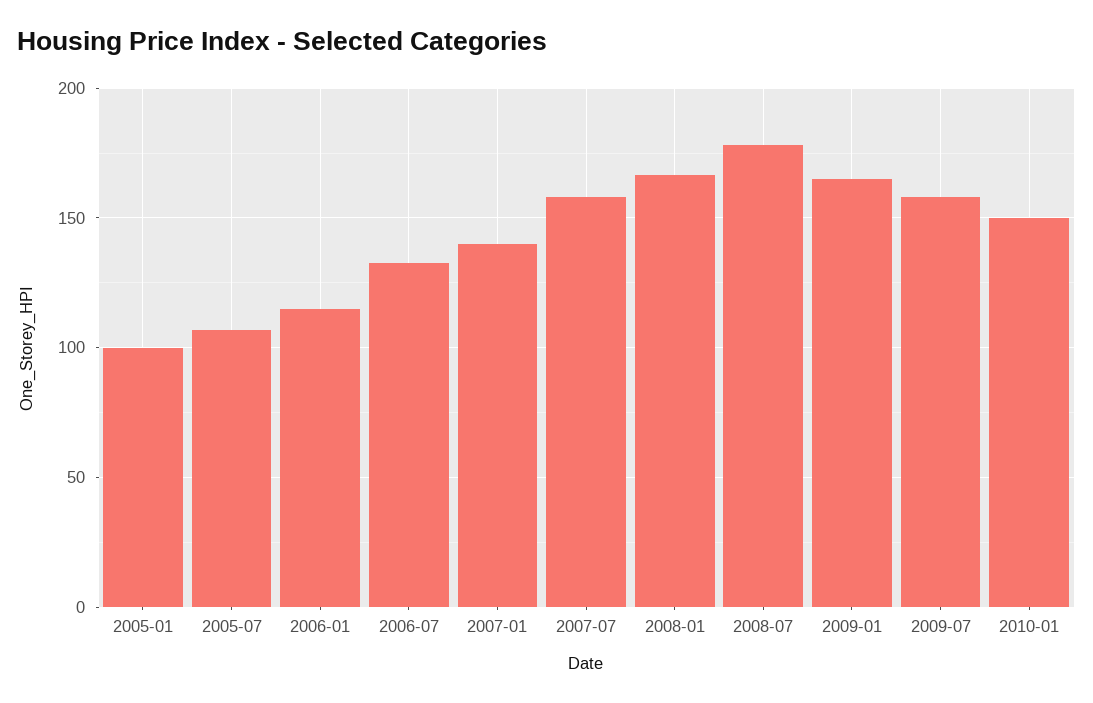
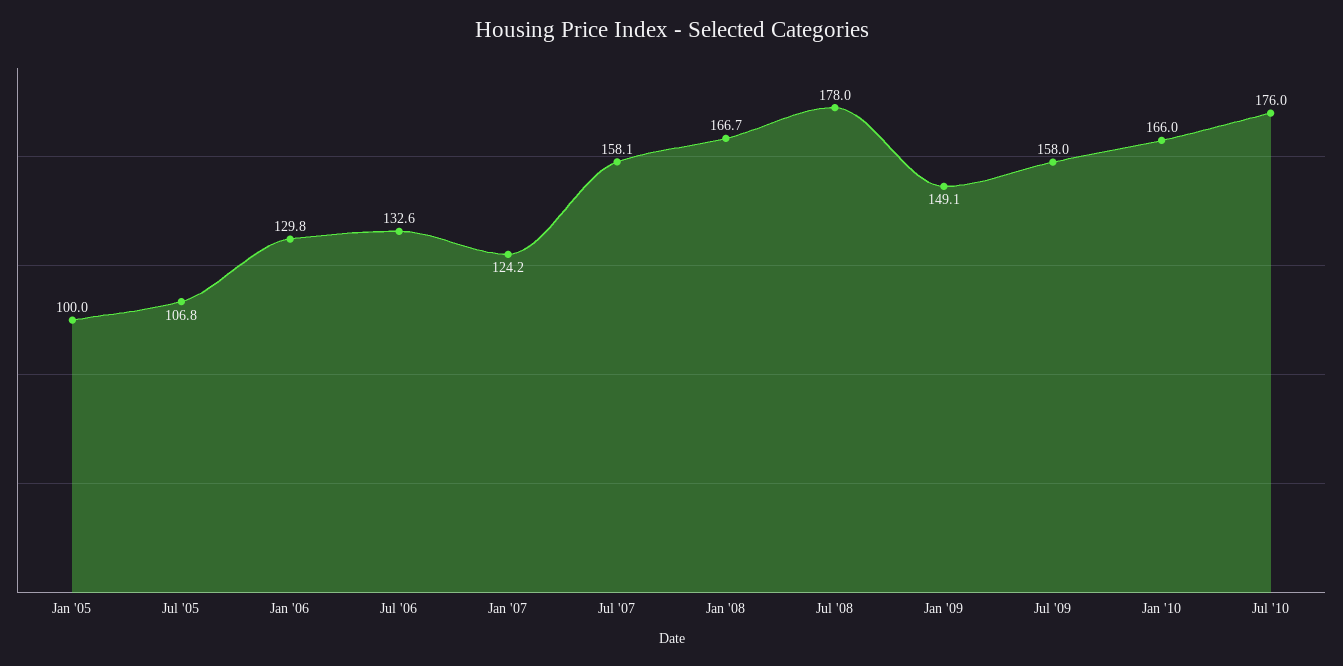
2006-01: 115 -> 129.8
2007-01: 140 -> 124.2
2009-01: 165 -> 149.1
2010-01: 150 -> 166
Jul '10: none -> 176

